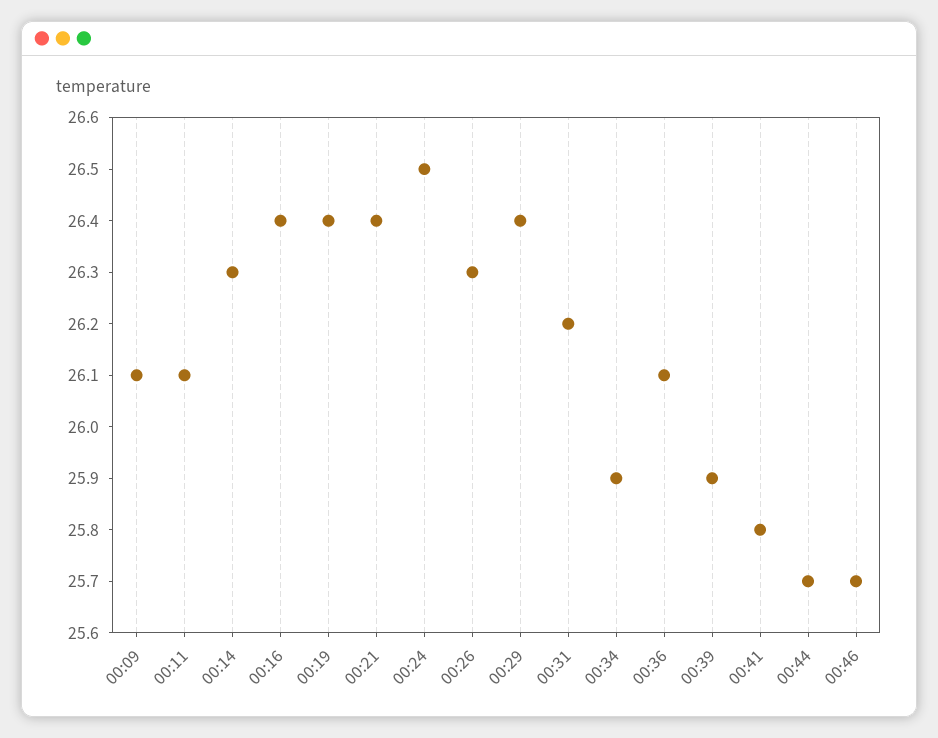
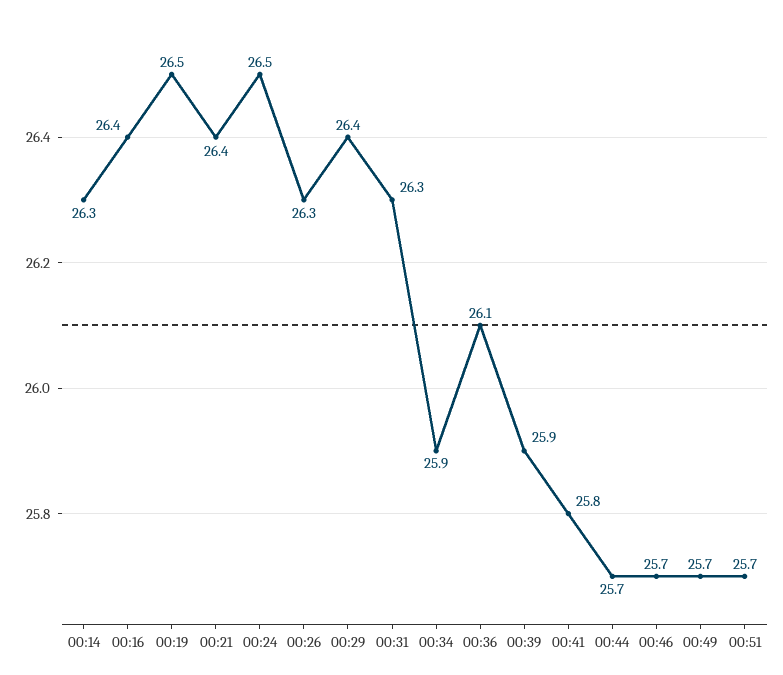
00:09: 26.1 -> none
00:11: 26.1 -> none
00:19: 26.4 -> 26.5
00:31: 26.2 -> 26.3
00:49: none -> 25.7
00:51: none -> 25.7

